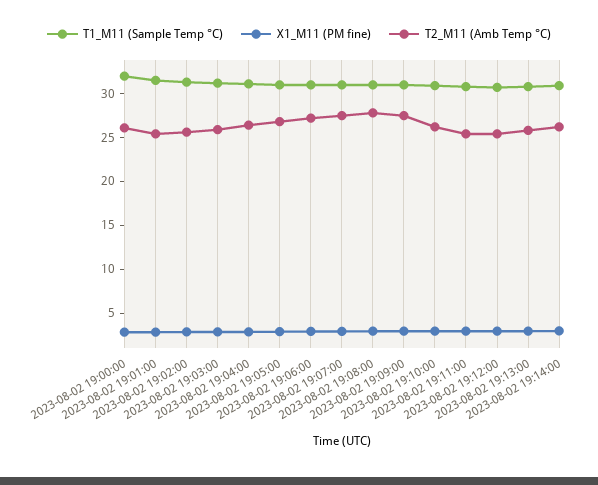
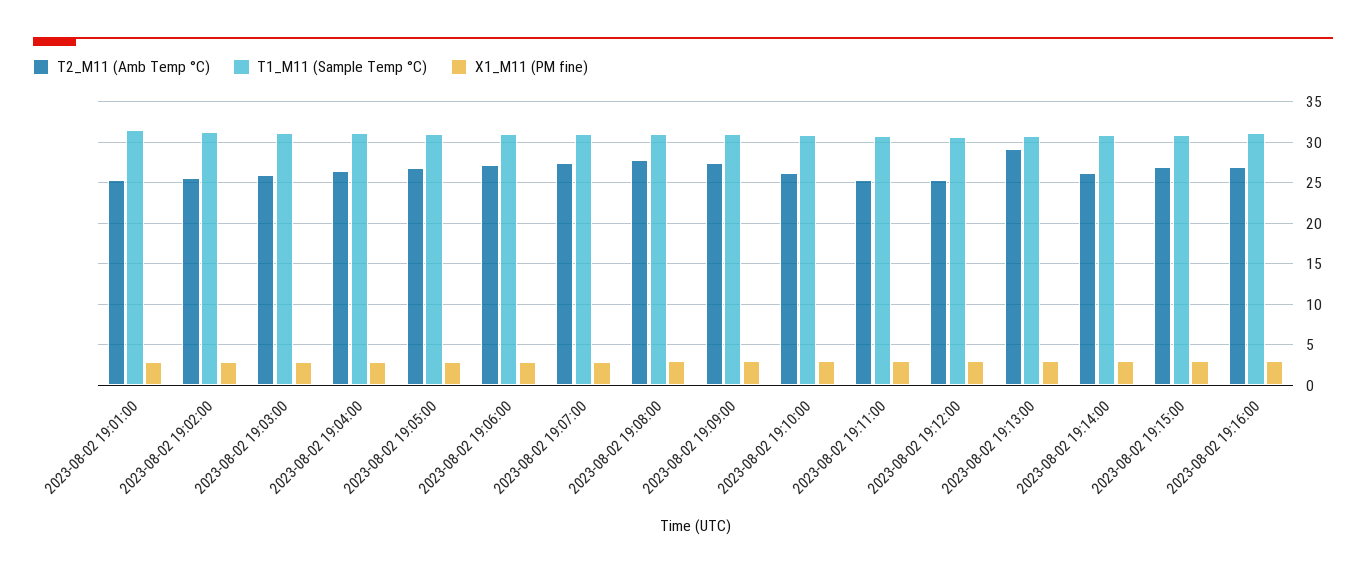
T1_M11 (Sample Temp °C), 2023-08-02 19:00:00: 32 -> none
X1_M11 (PM fine), 2023-08-02 19:00:00: 3 -> none
T2_M11 (Amb Temp °C), 2023-08-02 19:00:00: 26 -> none
T2_M11 (Amb Temp °C), 2023-08-02 19:13:00: 26 -> 29
T2_M11 (Amb Temp °C), 2023-08-02 19:15:00: none -> 27
T1_M11 (Sample Temp °C), 2023-08-02 19:15:00: none -> 31
X1_M11 (PM fine), 2023-08-02 19:15:00: none -> 3
T2_M11 (Amb Temp °C), 2023-08-02 19:16:00: none -> 27
T1_M11 (Sample Temp °C), 2023-08-02 19:16:00: none -> 31
X1_M11 (PM fine), 2023-08-02 19:16:00: none -> 3

